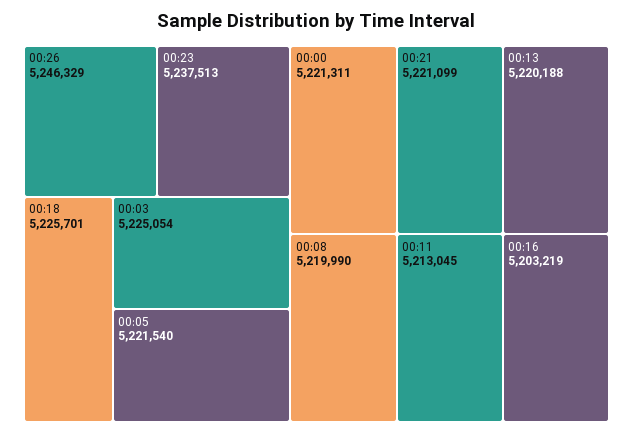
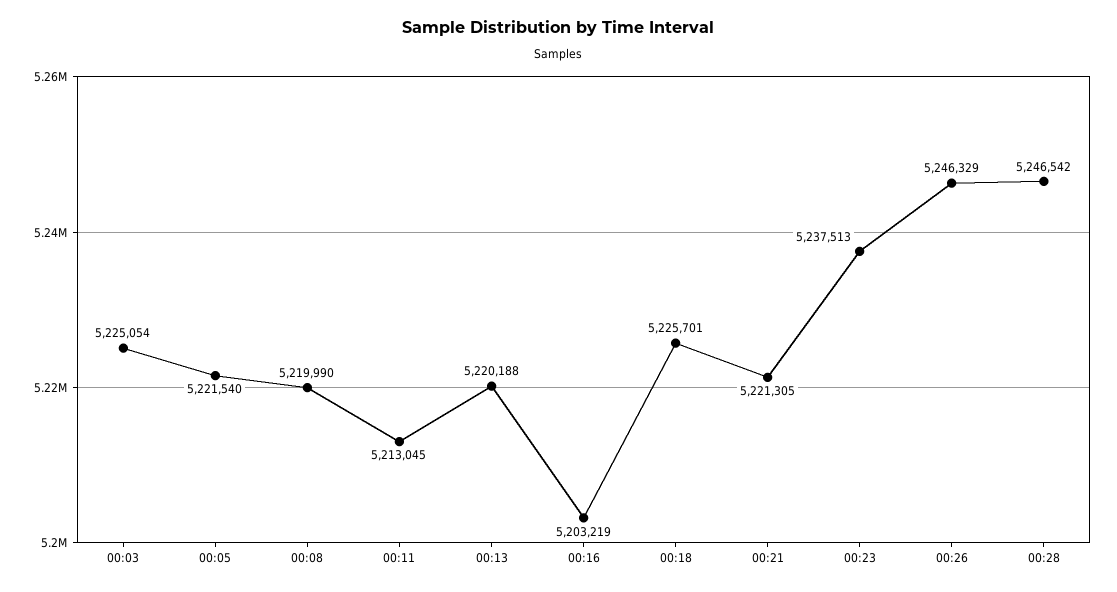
00:00: 5221311 -> none
00:21: 5221099 -> 5221305
00:28: none -> 5246542

